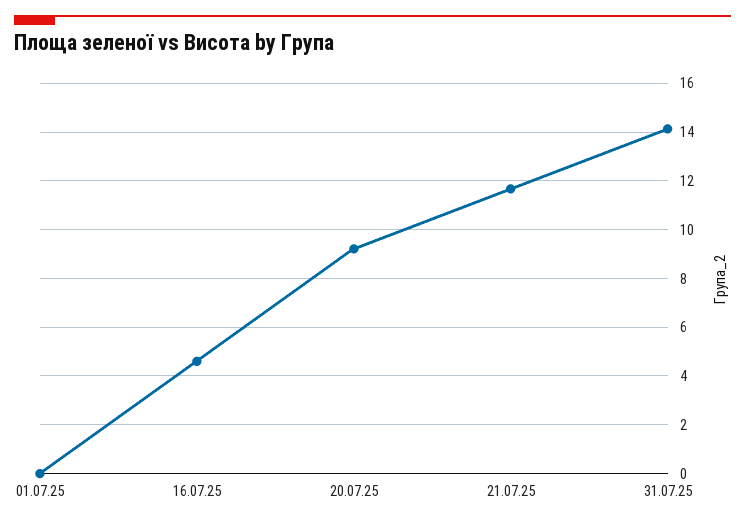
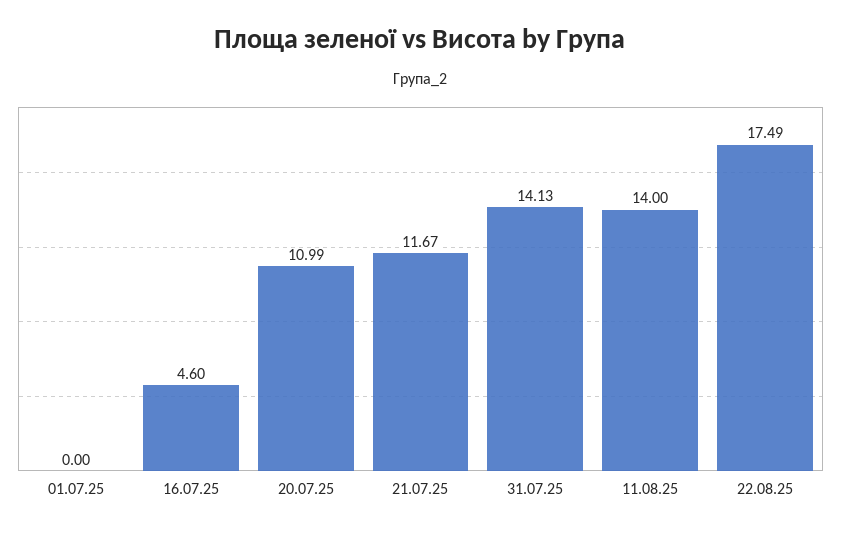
20.07.25: 9.25 -> 10.99
11.08.25: none -> 14
22.08.25: none -> 17.49

